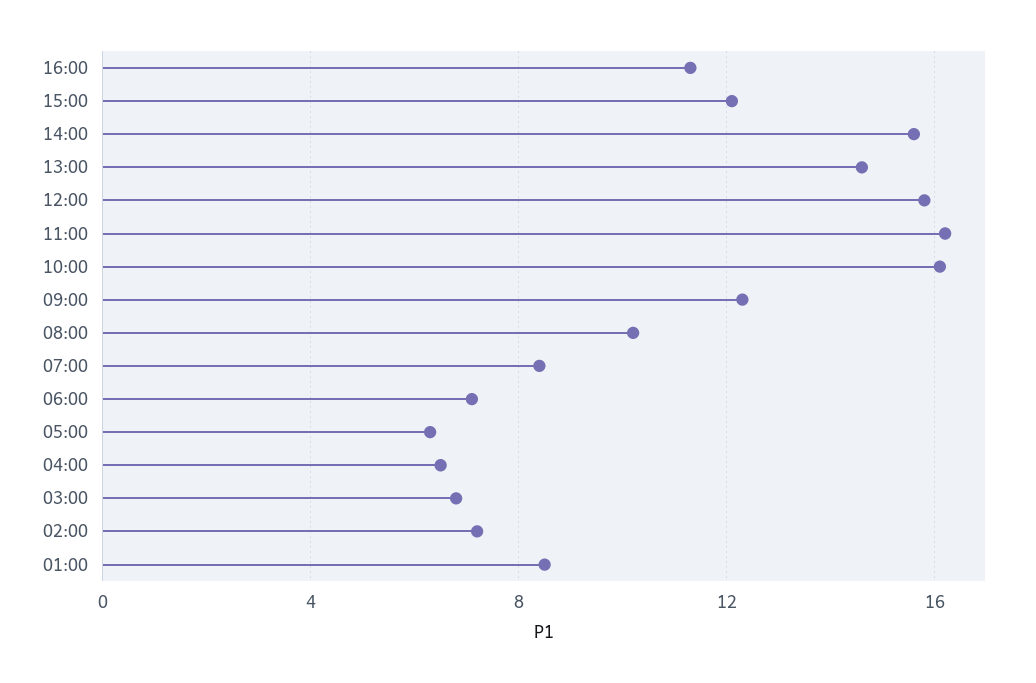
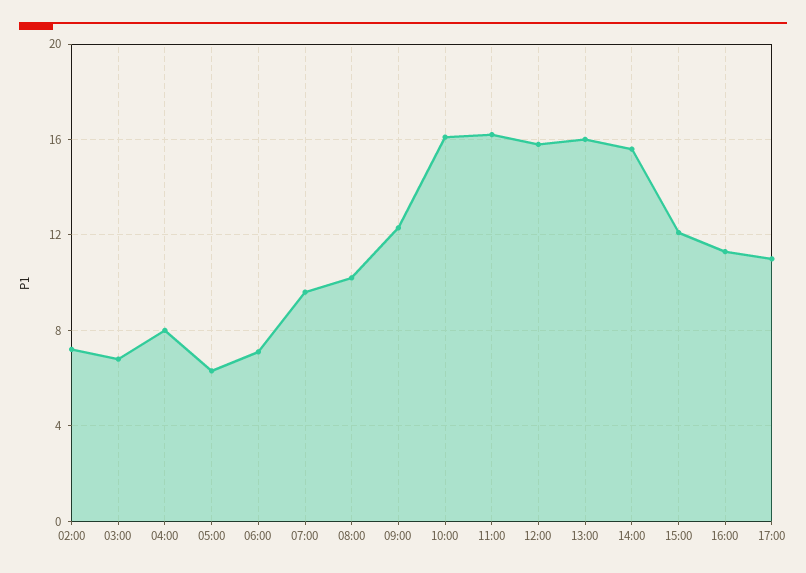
13:00: 14.5 -> 16
07:00: 8.5 -> 9.5
04:00: 6.5 -> 8
01:00: 8.5 -> none
17:00: none -> 11

